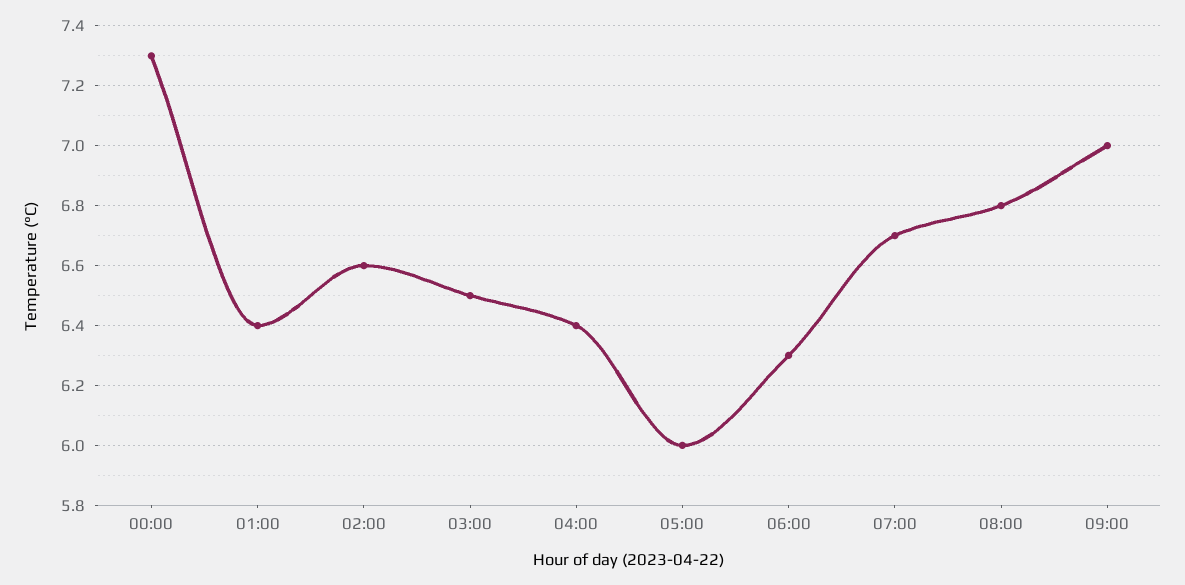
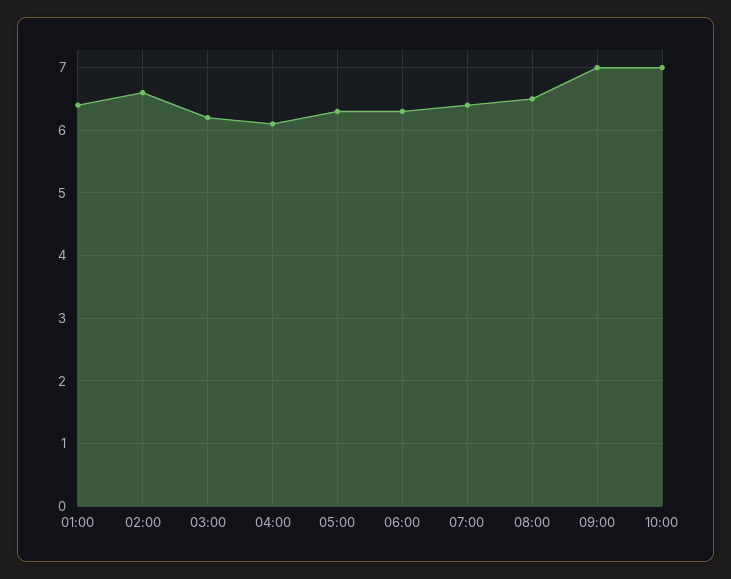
00:00: 7.3 -> none
03:00: 6.5 -> 6.2
04:00: 6.4 -> 6.1
05:00: 6 -> 6.3
07:00: 6.7 -> 6.4
08:00: 6.8 -> 6.5
10:00: none -> 7

